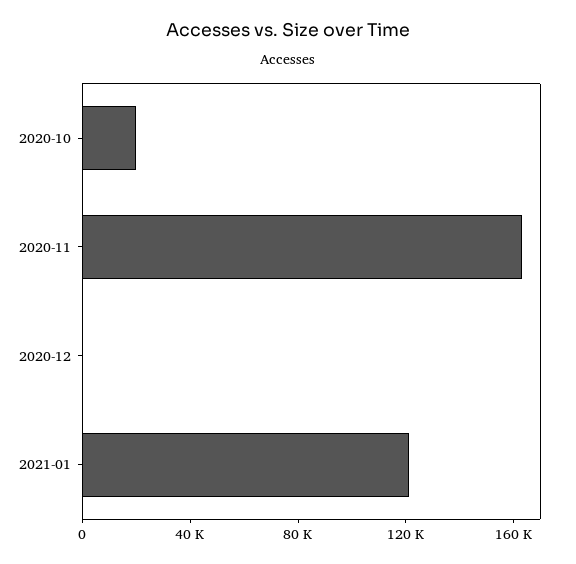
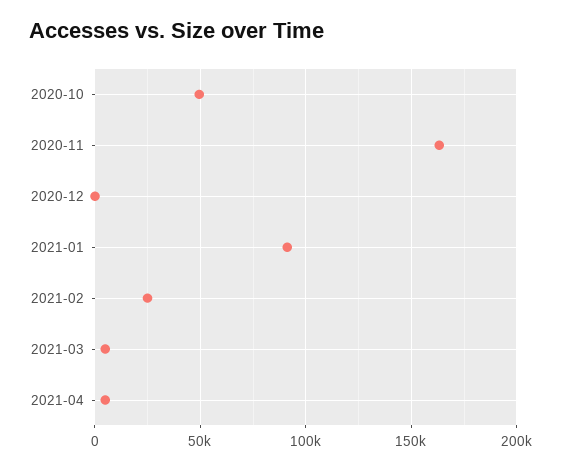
2020-10: 20000 -> 50000
2021-01: 120000 -> 90000
2021-02: none -> 25000
2021-03: none -> 5000
2021-04: none -> 5000

